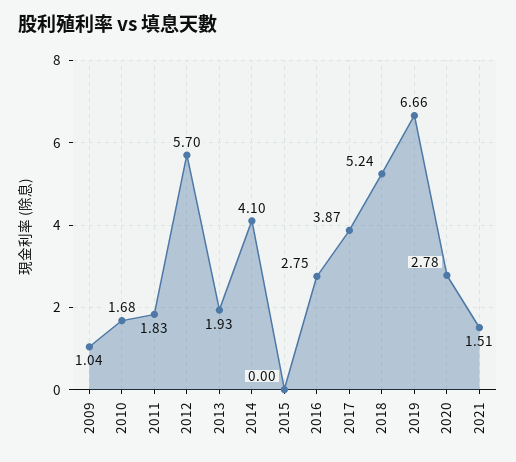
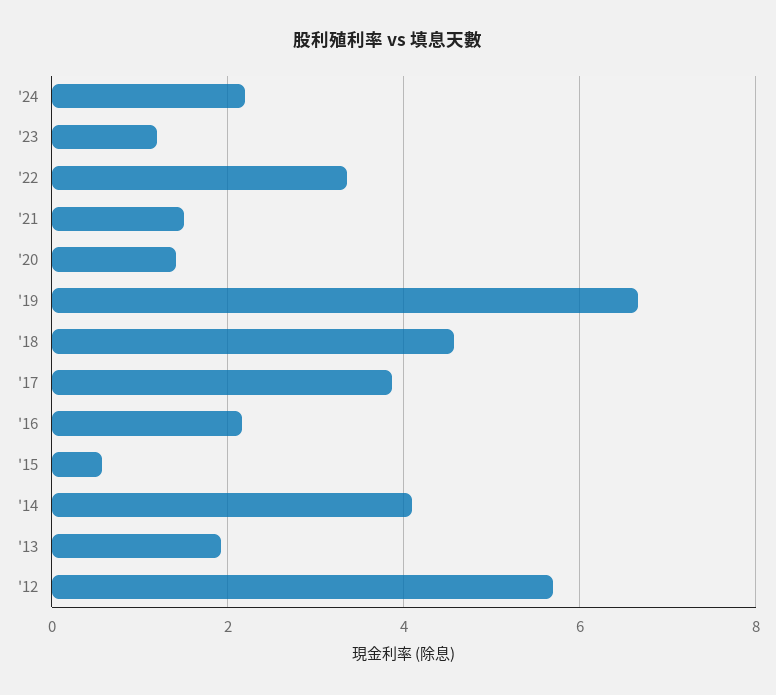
2009: 1.04 -> none
2010: 1.68 -> none
2011: 1.83 -> none
2015: 0 -> 0.6
2016: 2.75 -> 2.2
2018: 5.24 -> 4.6
2020: 2.78 -> 1.4
'24: none -> 2.2
'23: none -> 1.2
'22: none -> 3.4

